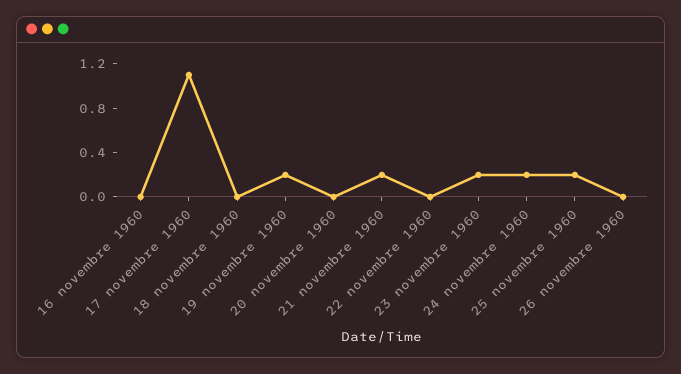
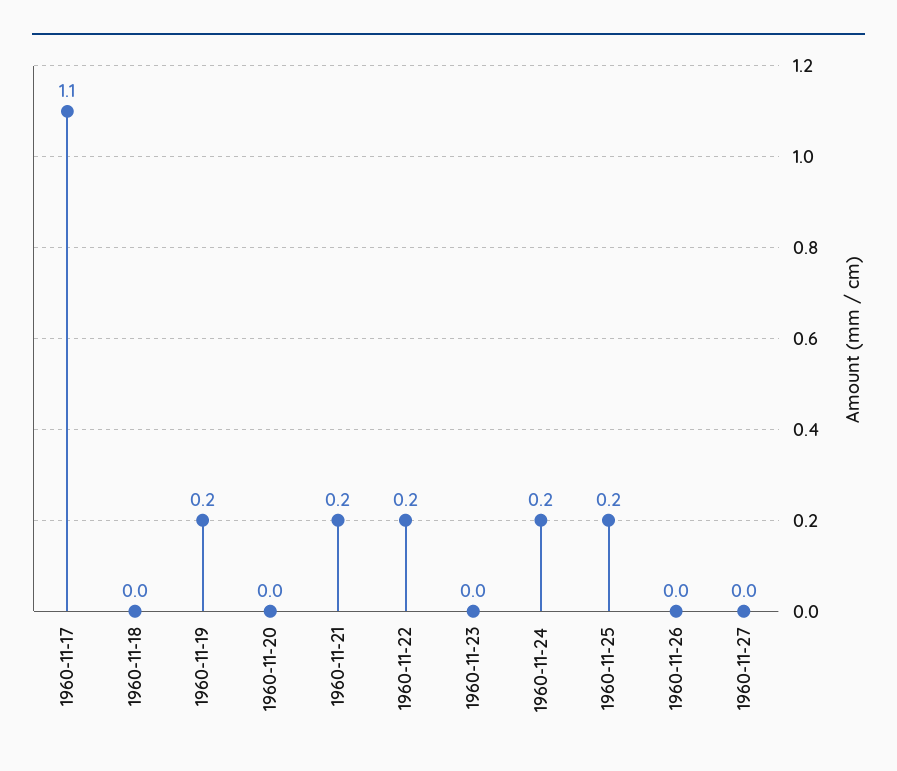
16 novembre 1960: 0 -> none
22 novembre 1960: 0 -> 0.2
23 novembre 1960: 0.2 -> 0
1960-11-27: none -> 0

